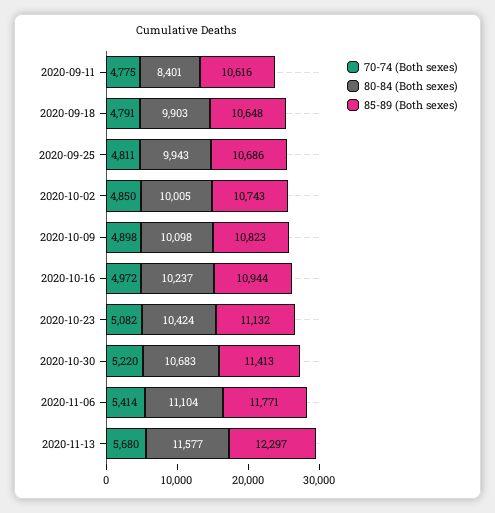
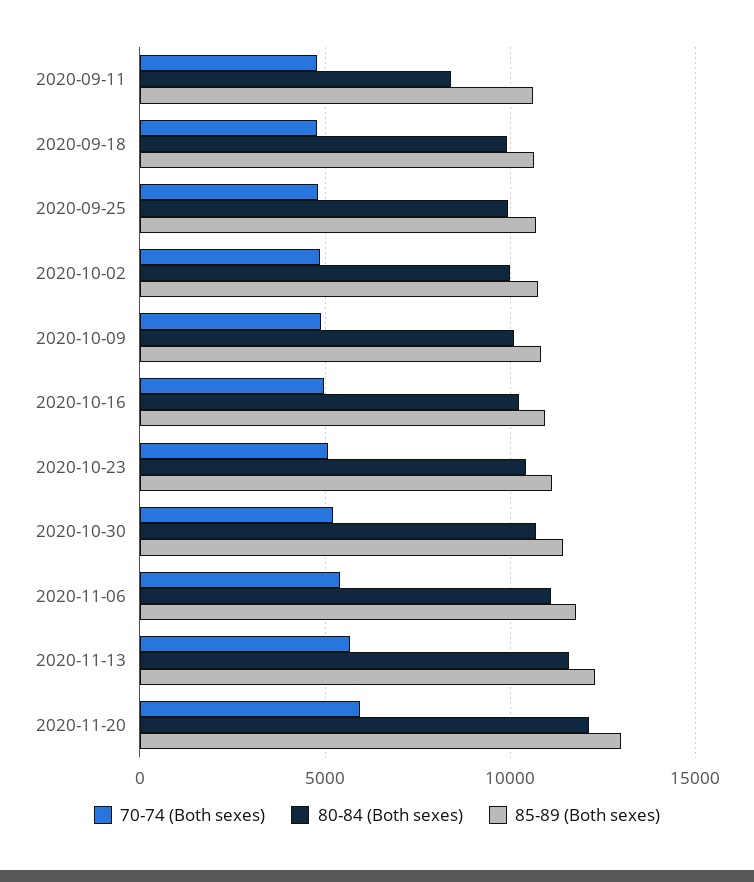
70-74 (Both sexes), 2020-11-20: none -> 6000
80-84 (Both sexes), 2020-11-20: none -> 12000
85-89 (Both sexes), 2020-11-20: none -> 13000

